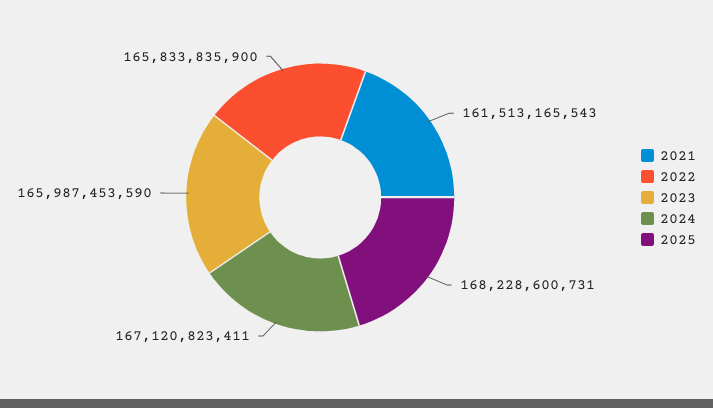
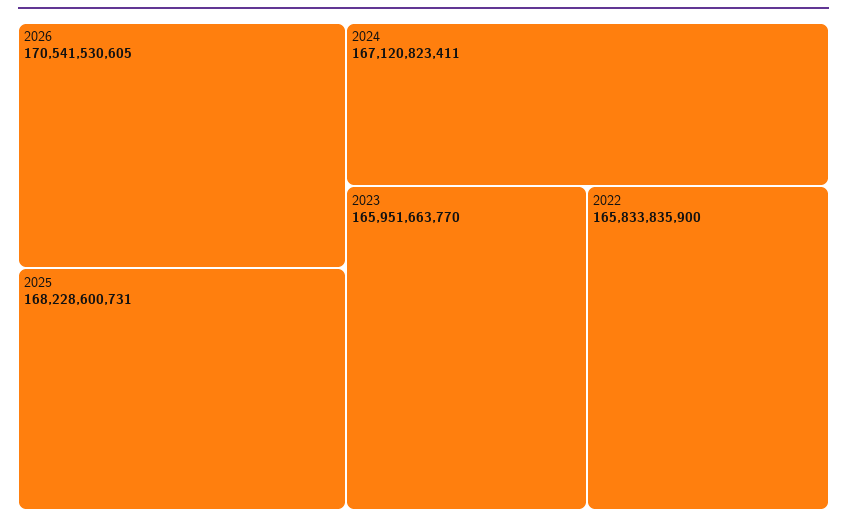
2021: 161513165543 -> none
2023: 165987453590 -> 165951663770
2026: none -> 170541530605

